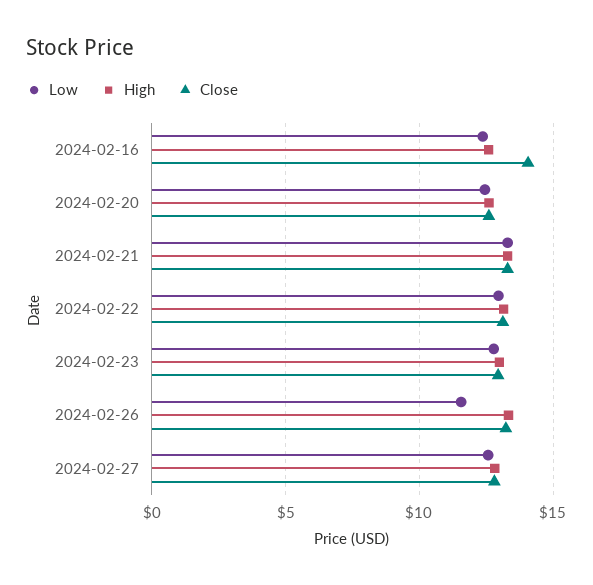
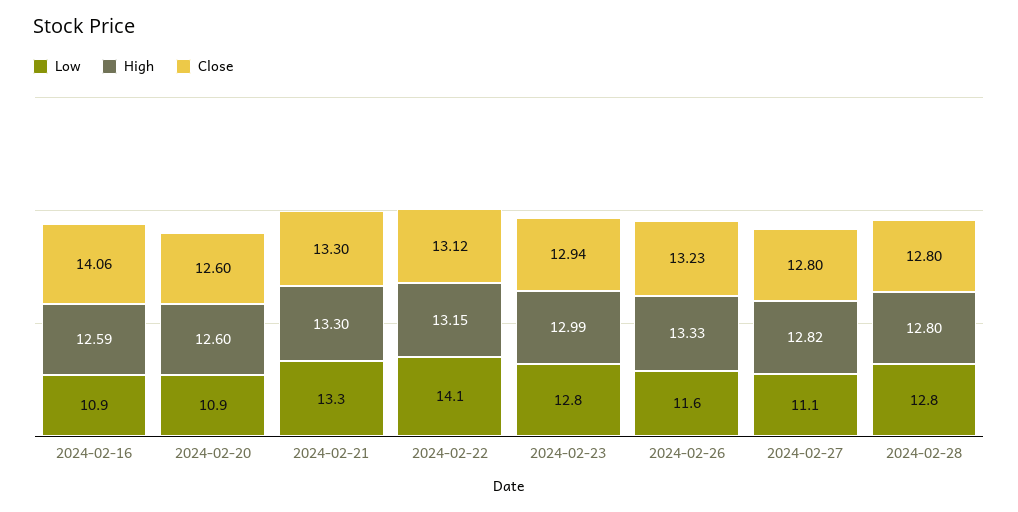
Low, 2024-02-16: 12.5 -> 10.9
Low, 2024-02-20: 12.5 -> 10.9
Low, 2024-02-22: 13 -> 14.1
Low, 2024-02-27: 12.5 -> 11.1
Low, 2024-02-28: none -> 12.8
High, 2024-02-28: none -> 12.8
Close, 2024-02-28: none -> 12.8

